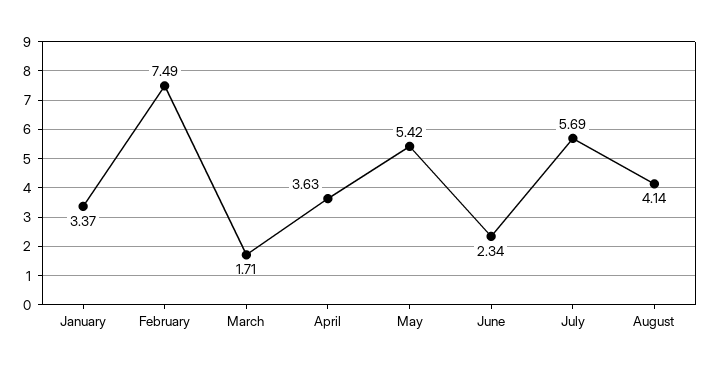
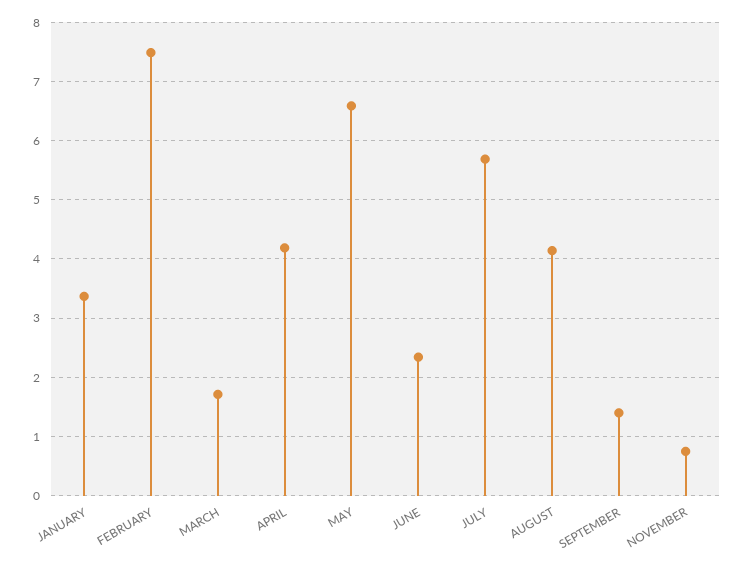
April: 3.63 -> 4.2
May: 5.42 -> 6.6
SEPTEMBER: none -> 1.4
NOVEMBER: none -> 0.8

